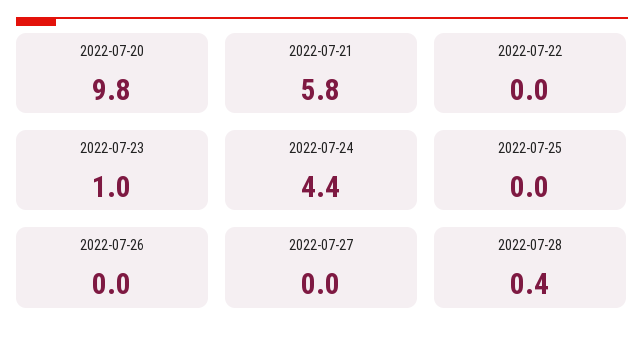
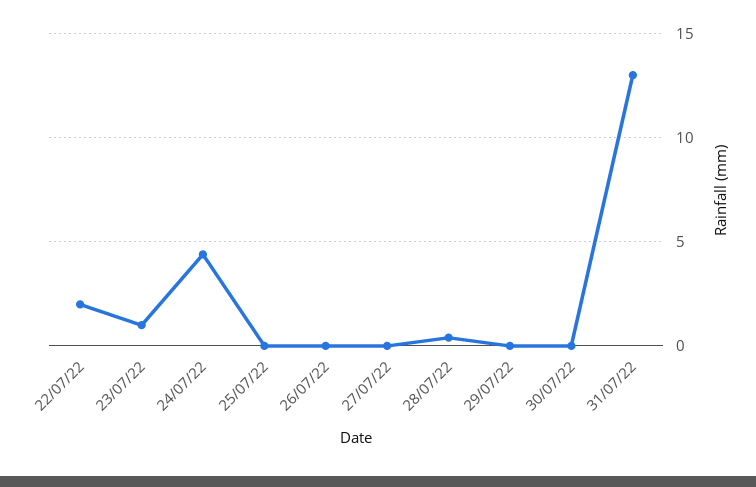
2022-07-20: 9.8 -> none
2022-07-21: 5.8 -> none
2022-07-22: 0 -> 2
29/07/22: none -> 0
30/07/22: none -> 0
31/07/22: none -> 13

